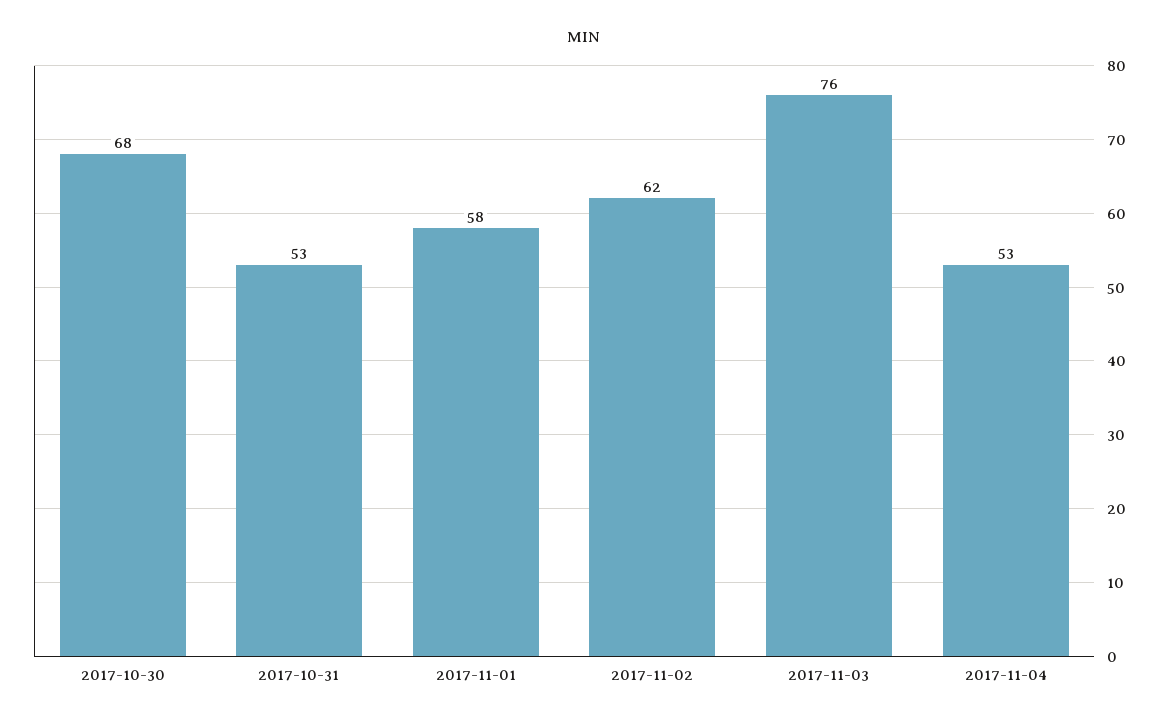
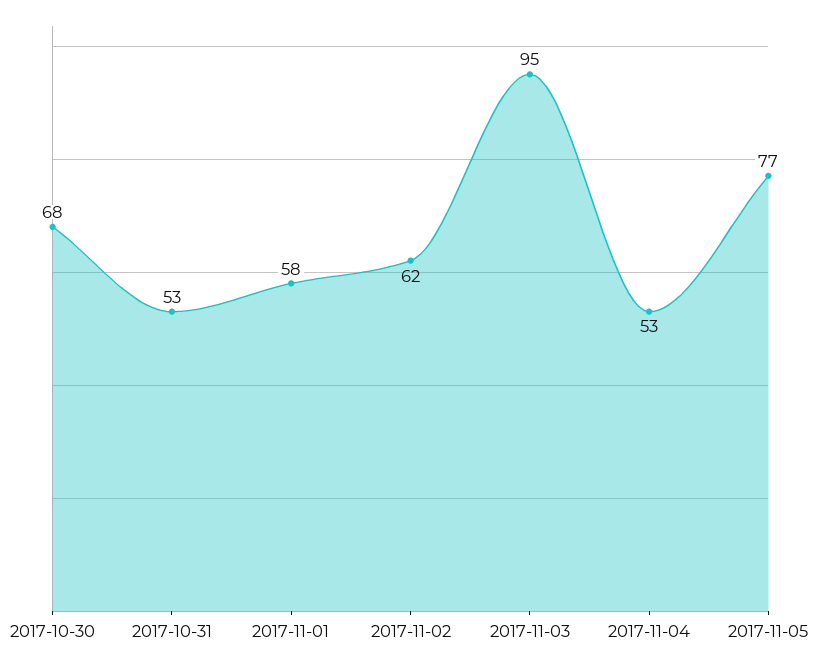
2017-11-03: 76 -> 95
2017-11-05: none -> 77

